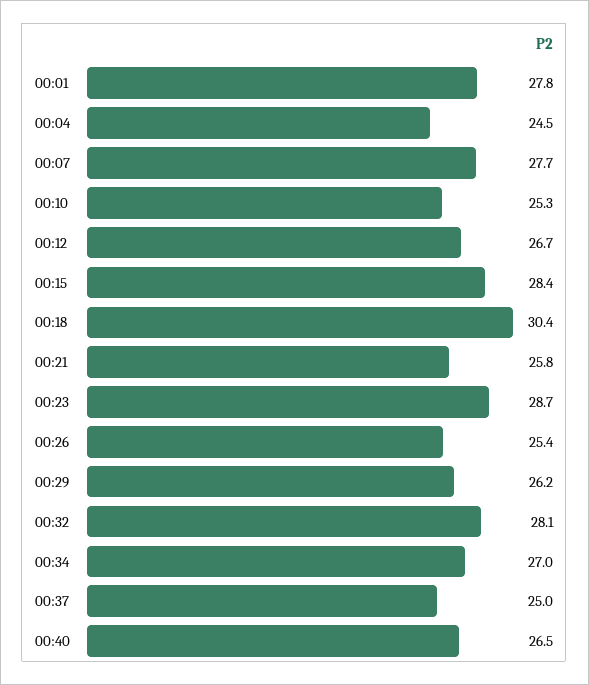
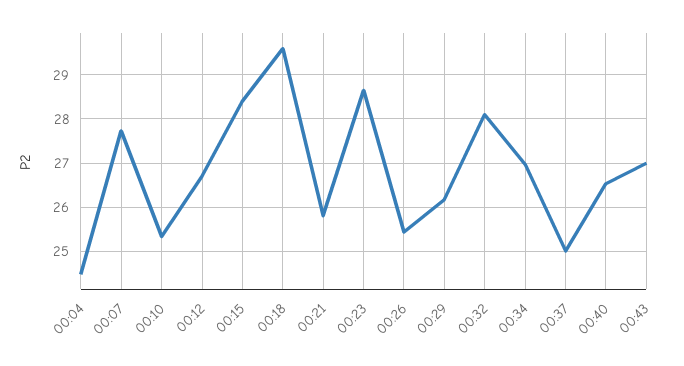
00:01: 27.8 -> none
00:18: 30.4 -> 29.6
00:43: none -> 27

